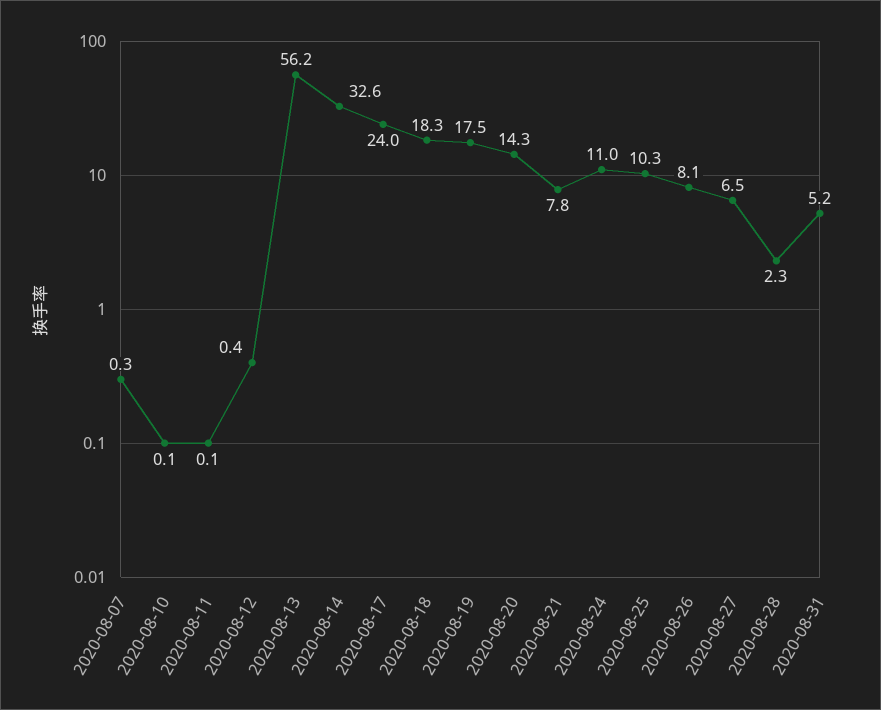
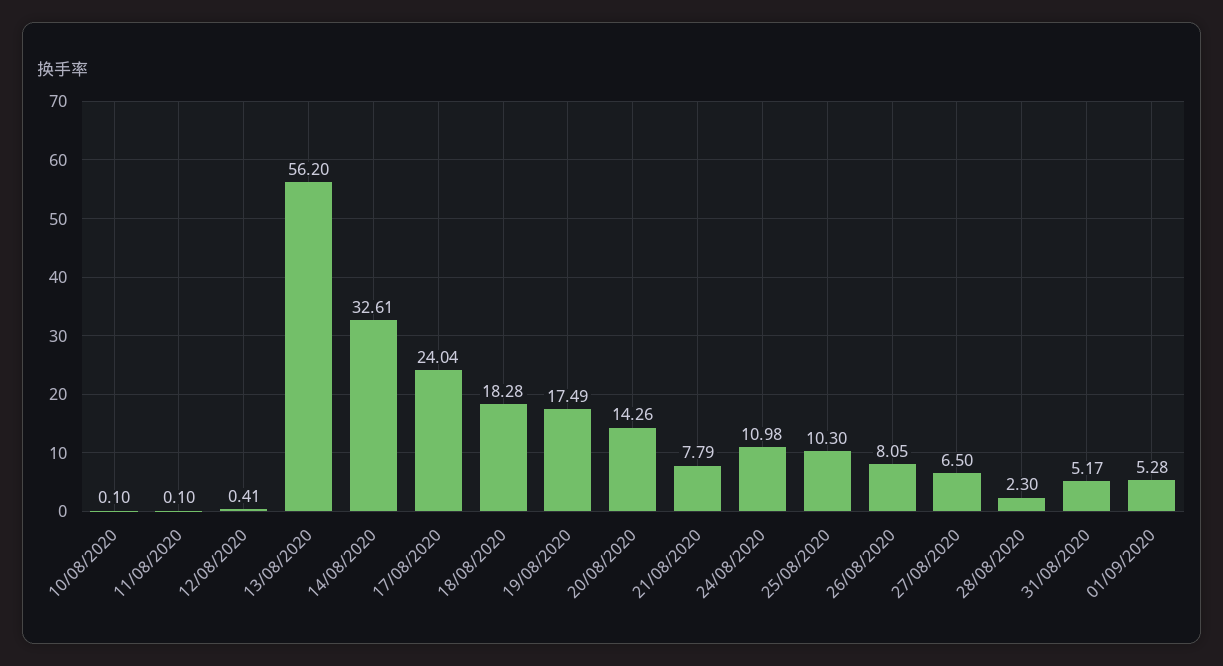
2020-08-07: 0.3 -> none
01/09/2020: none -> 5.28

